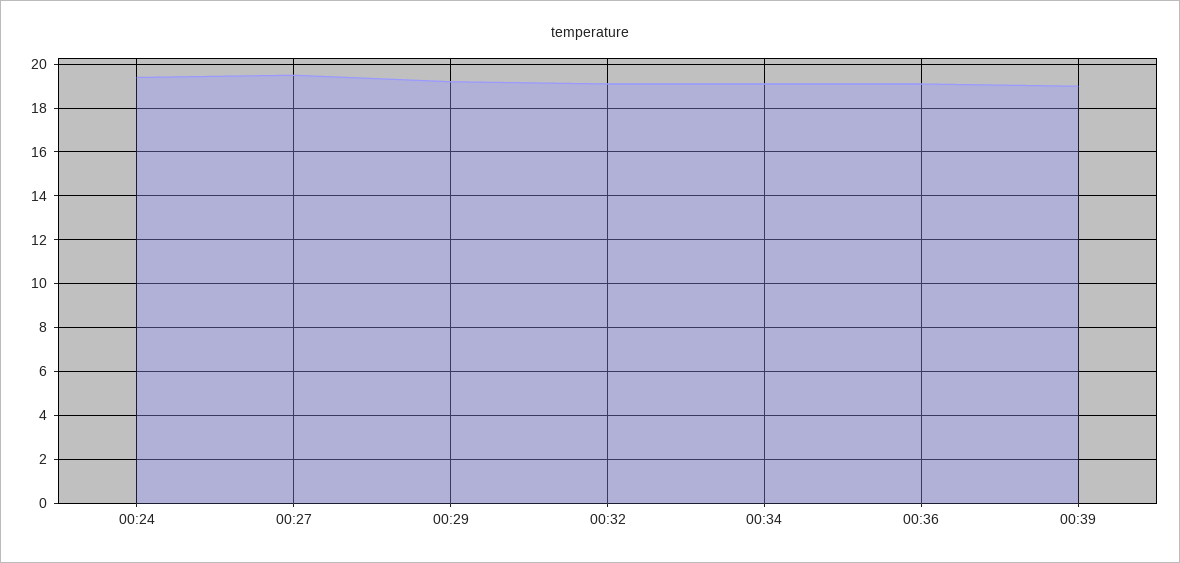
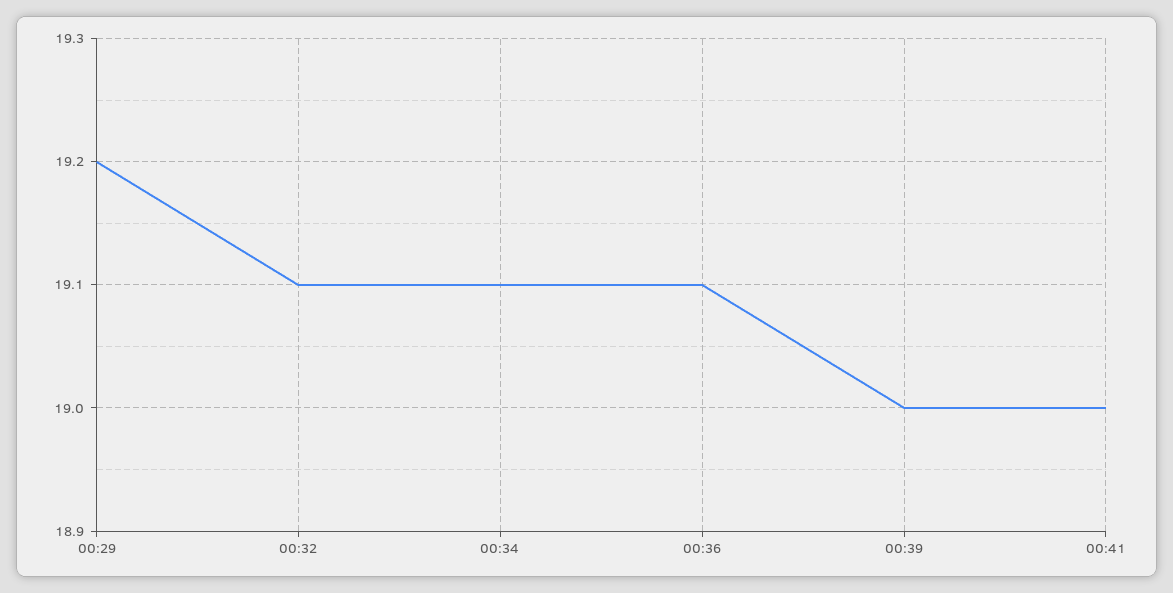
00:24: 19.5 -> none
00:27: 19.5 -> none
00:41: none -> 19

